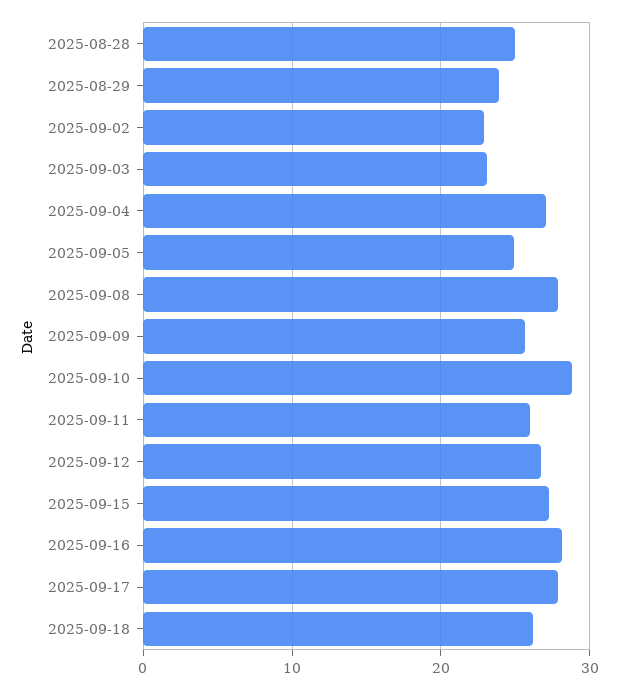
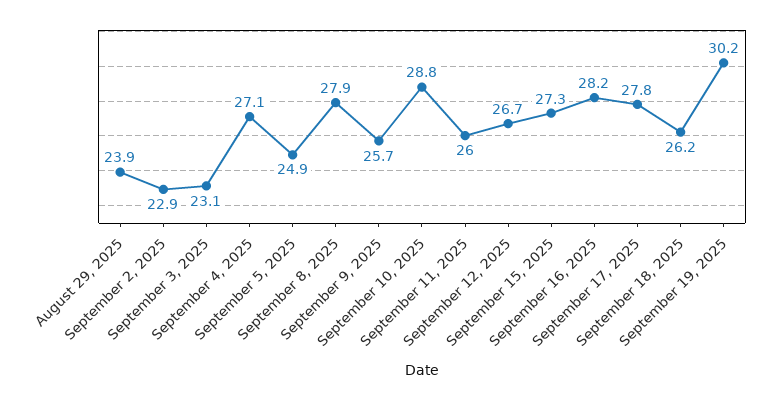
2025-08-28: 25 -> none
September 19, 2025: none -> 30.2

